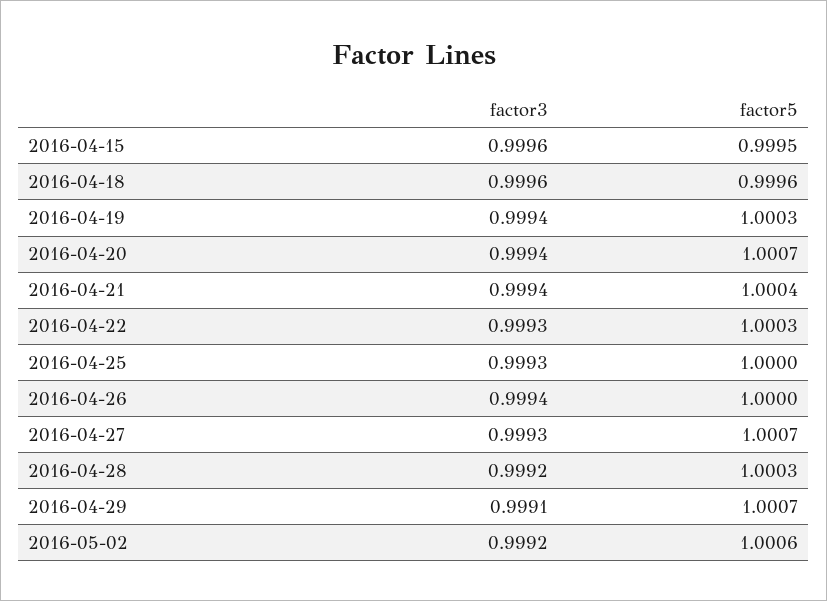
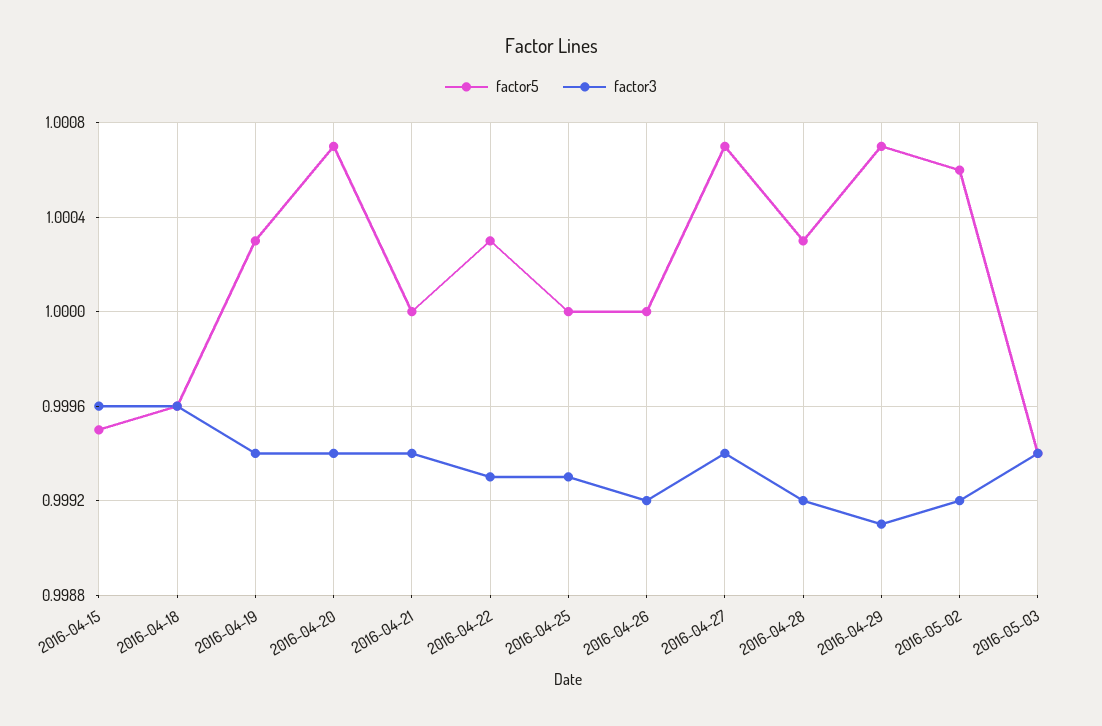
factor5, 2016-04-21: 1.0004 -> 1
factor3, 2016-04-26: 0.9994 -> 0.9992
factor3, 2016-04-27: 0.9993 -> 0.9994
factor5, 2016-05-03: none -> 0.9994
factor3, 2016-05-03: none -> 0.9994

